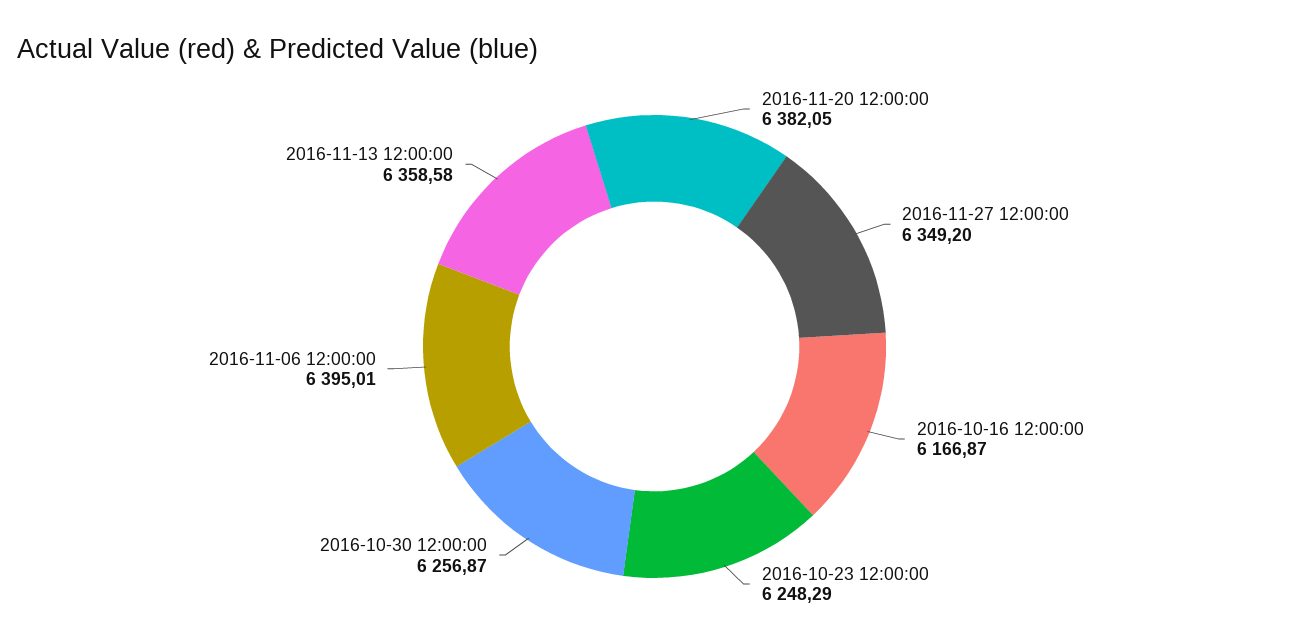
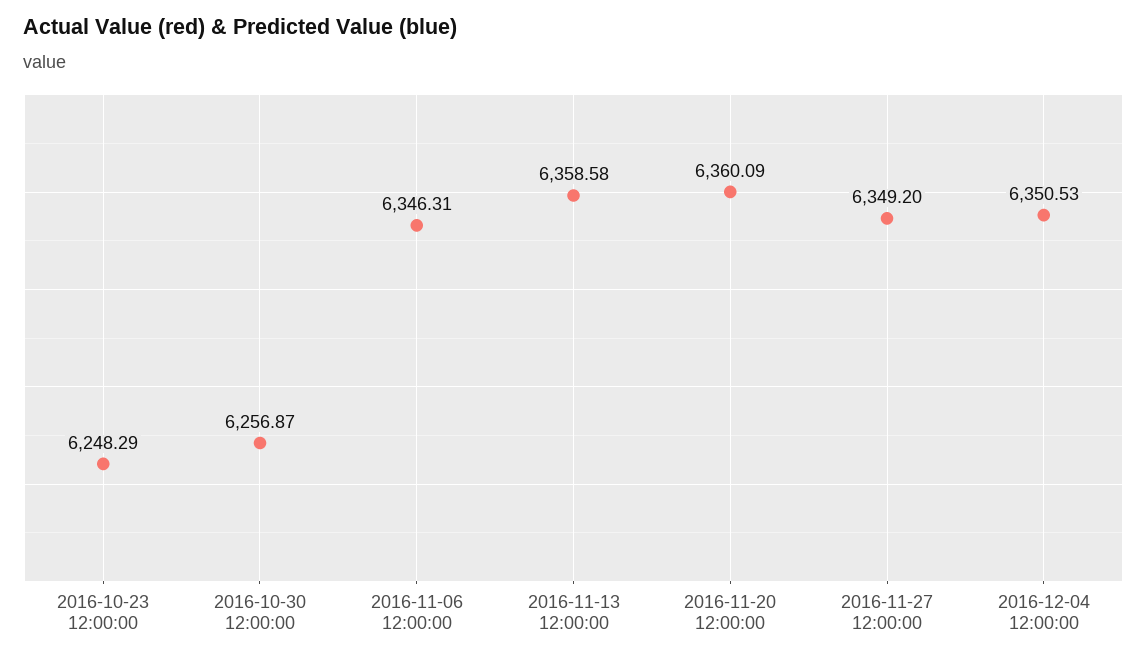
2016-11-20 12:00:00: 6382.05 -> 6360.09
2016-10-16 12:00:00: 6166.87 -> none
2016-11-06 12:00:00: 6395.01 -> 6346.31
2016-12-04 12:00:00: none -> 6350.53

